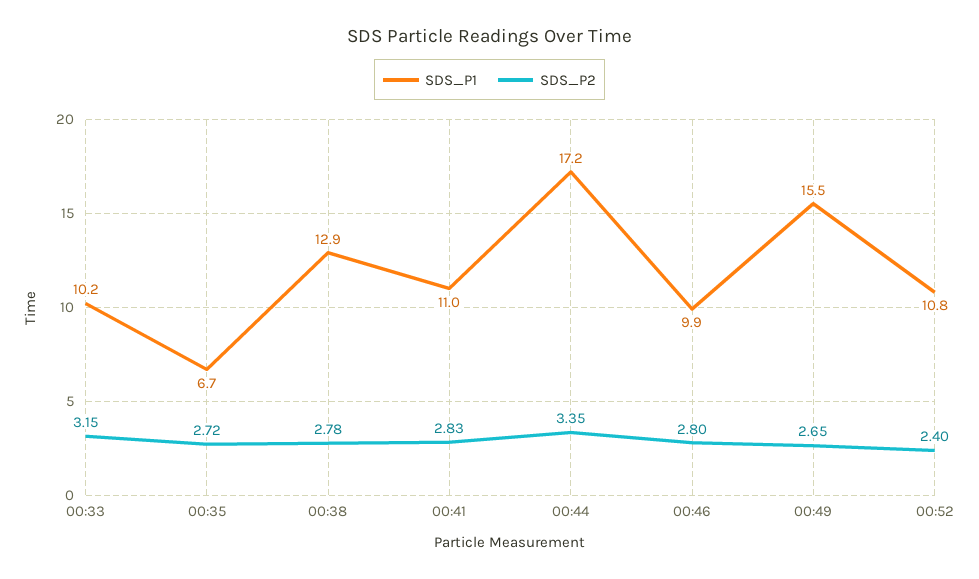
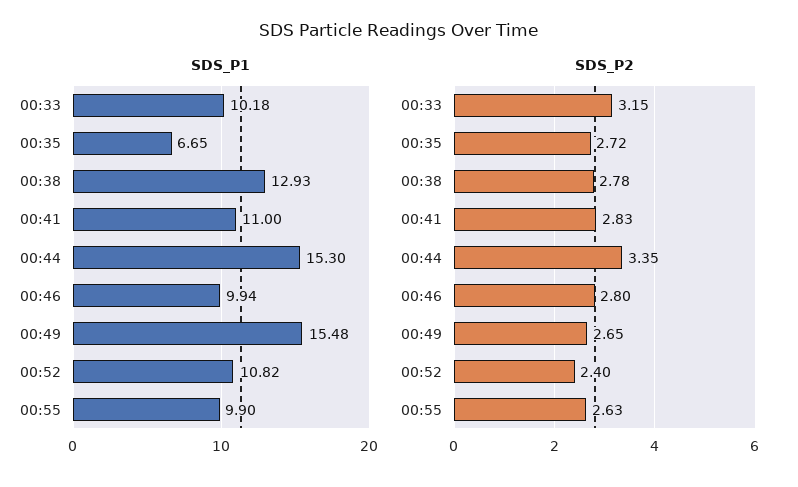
SDS_P1, 00:44: 17.2 -> 15.3
SDS_P1, 00:55: none -> 9.9
SDS_P2, 00:55: none -> 2.63

